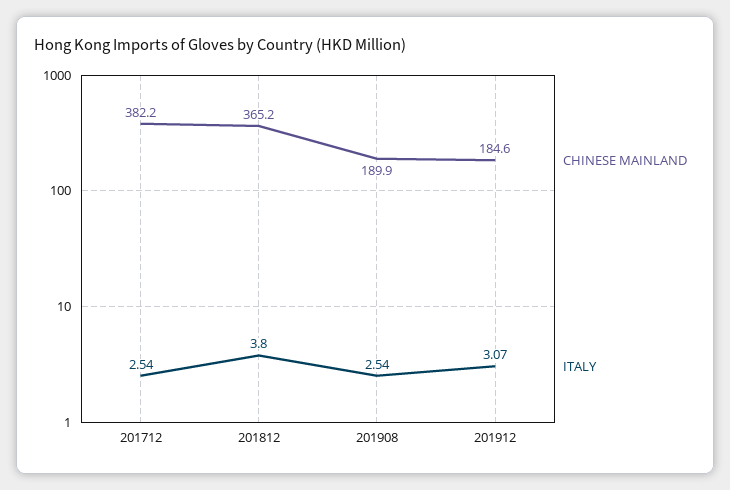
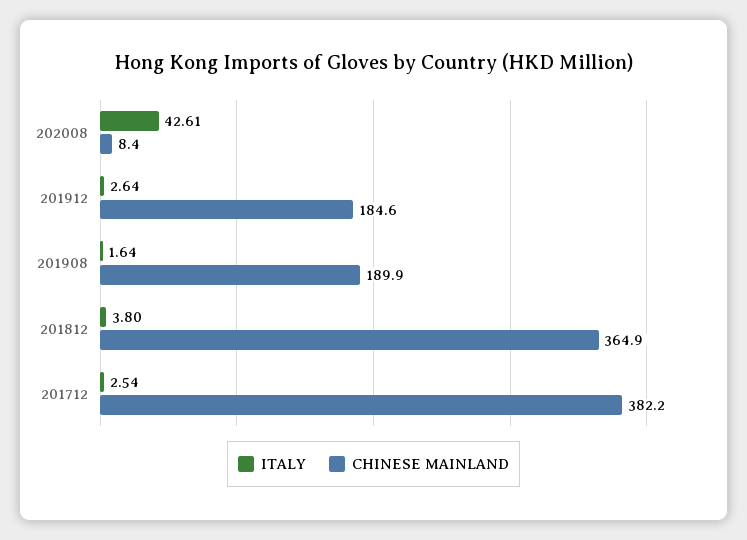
CHINESE MAINLAND, 201812: 365.2 -> 364.9
ITALY, 201908: 2.54 -> 1.64
ITALY, 201912: 3.07 -> 2.64
ITALY, 202008: none -> 42.61
CHINESE MAINLAND, 202008: none -> 8.4

